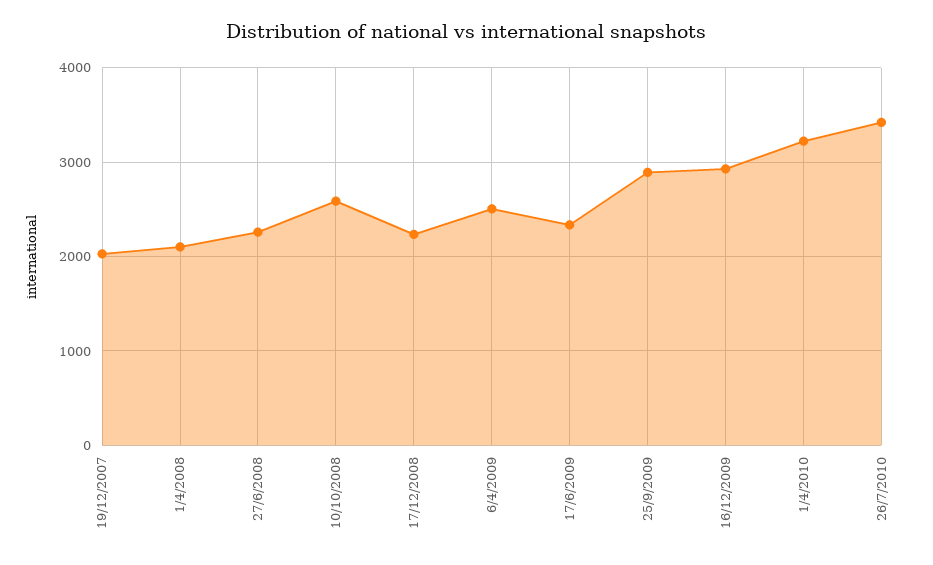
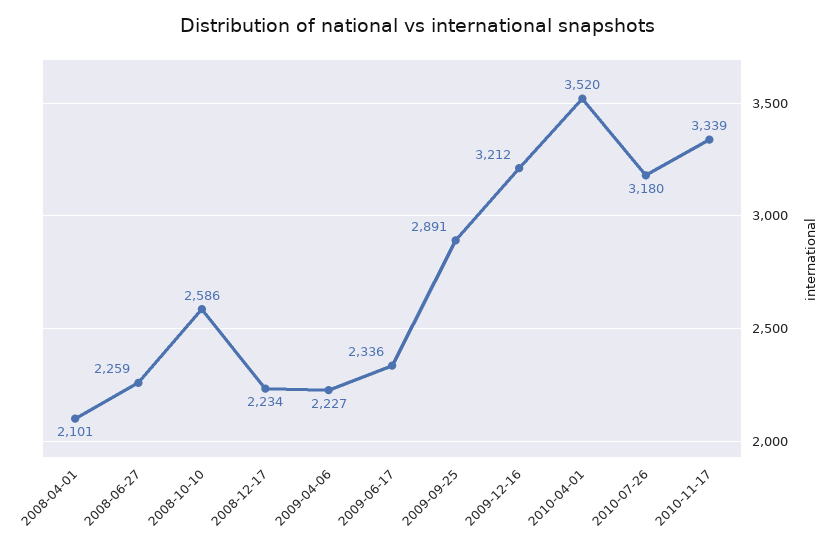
19/12/2007: 2000 -> none
6/4/2009: 2500 -> 2227
16/12/2009: 2900 -> 3212
1/4/2010: 3200 -> 3520
26/7/2010: 3400 -> 3180
2010-11-17: none -> 3339

